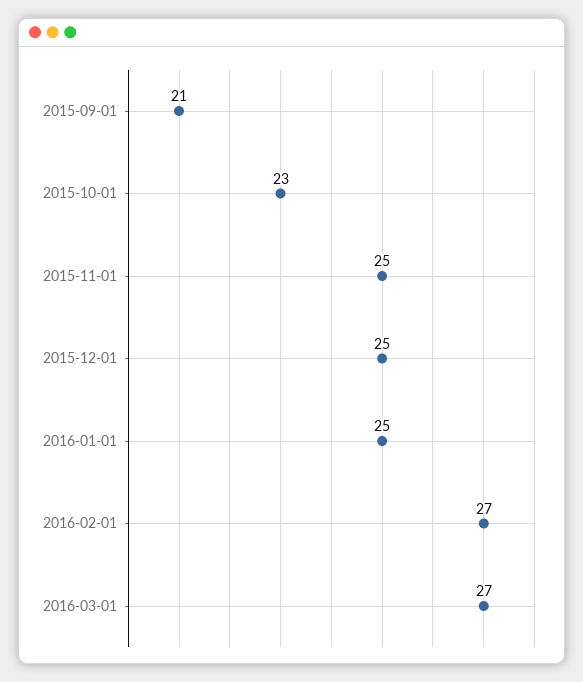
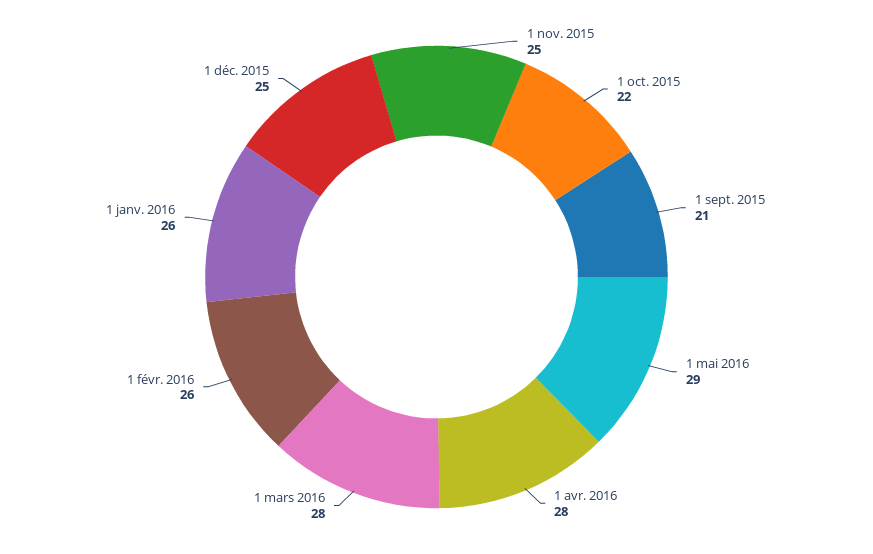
2015-10-01: 23 -> 22
2016-01-01: 25 -> 26
2016-02-01: 27 -> 26
2016-03-01: 27 -> 28
1 mai 2016: none -> 29
1 avr. 2016: none -> 28

